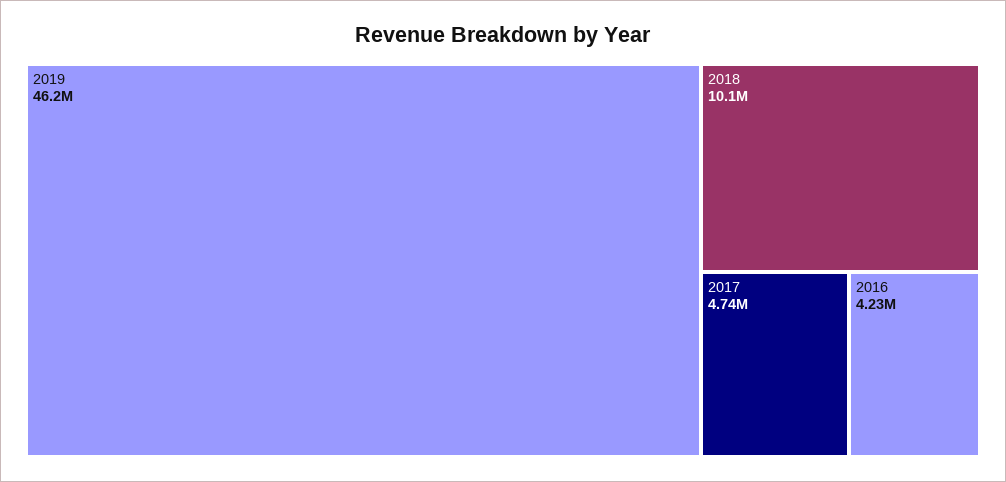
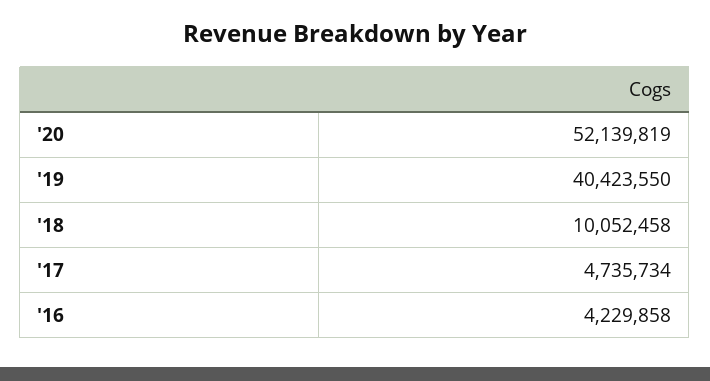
2019: 46200000 -> 40423550
'20: none -> 52139819

